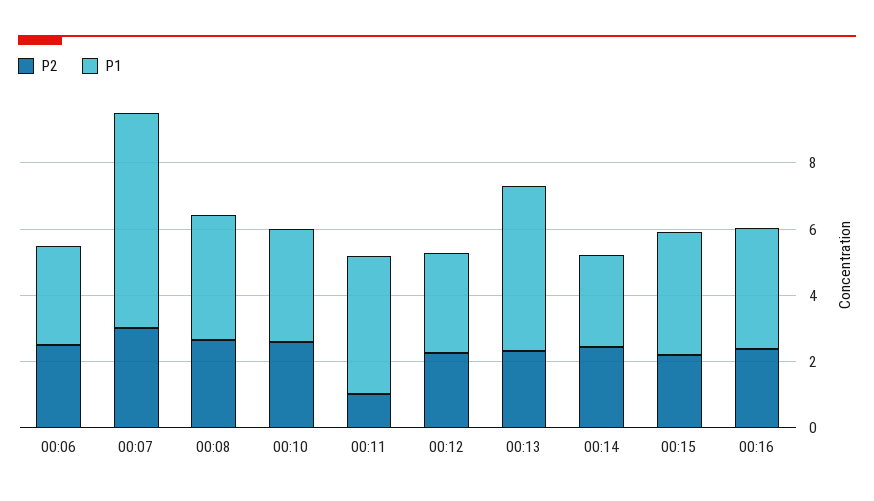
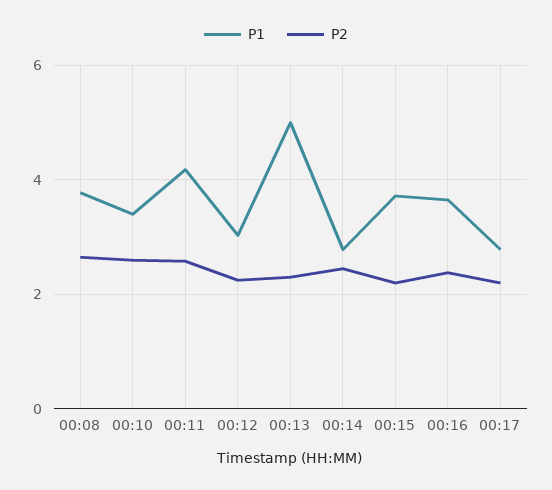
P2, 00:06: 2.5 -> none
P1, 00:06: 3 -> none
P2, 00:07: 3 -> none
P1, 00:07: 6.5 -> none
P2, 00:11: 1 -> 2.6
P1, 00:17: none -> 2.8
P2, 00:17: none -> 2.2

